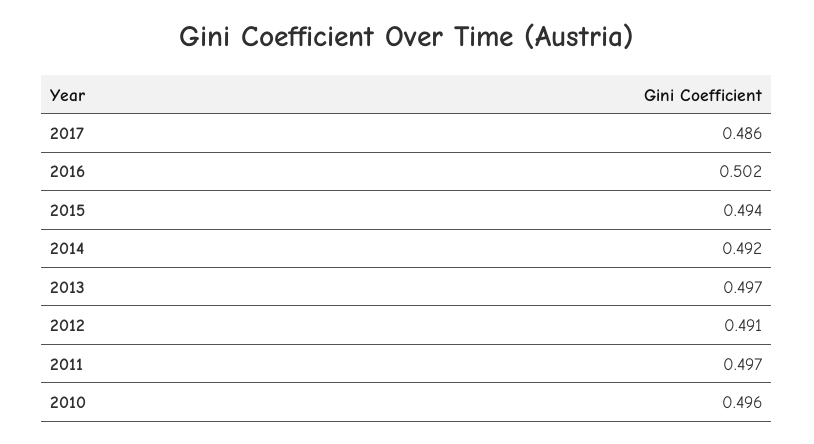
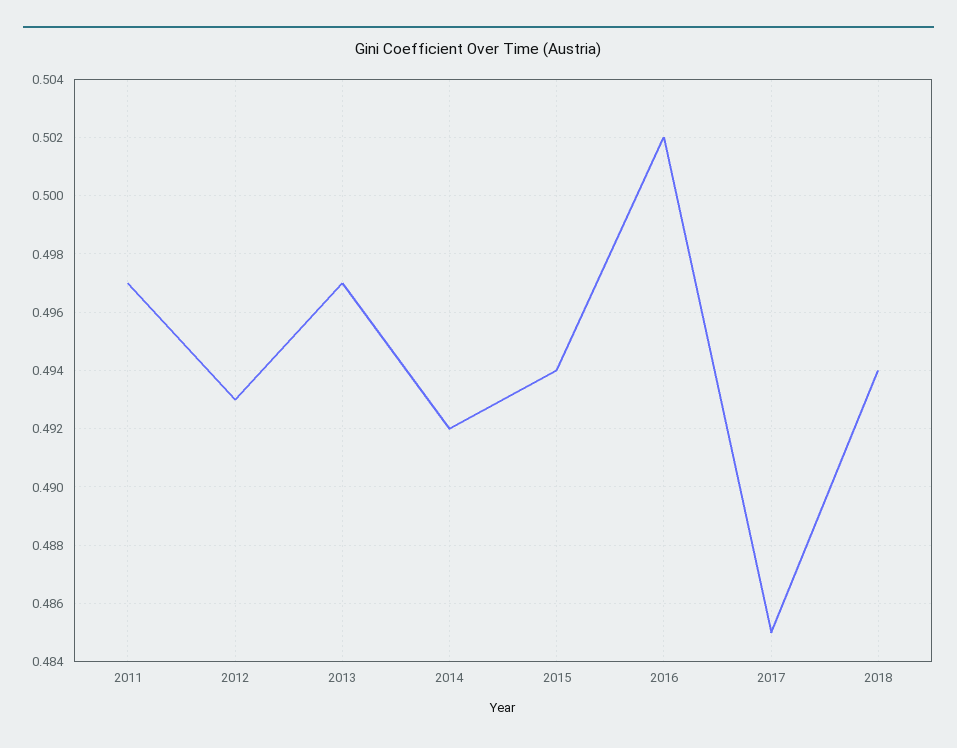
2017: 0.486 -> 0.485
2012: 0.491 -> 0.493
2010: 0.496 -> none
2018: none -> 0.494

